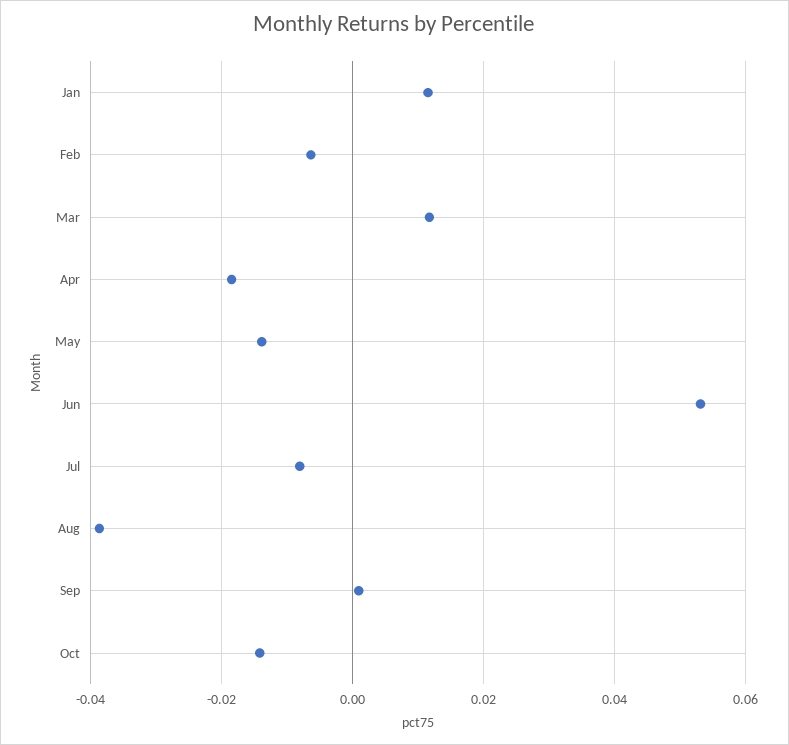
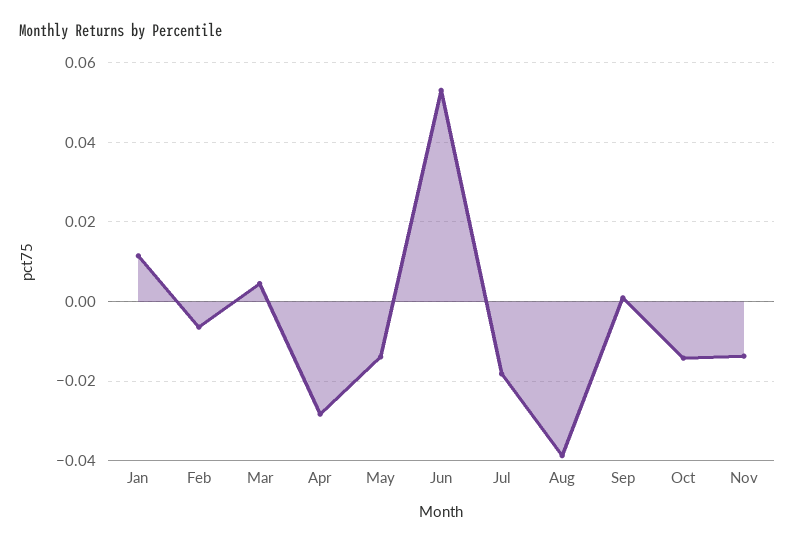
Mar: 0.012 -> 0.004
Apr: -0.018 -> -0.028
Jul: -0.008 -> -0.018
Nov: none -> -0.014

